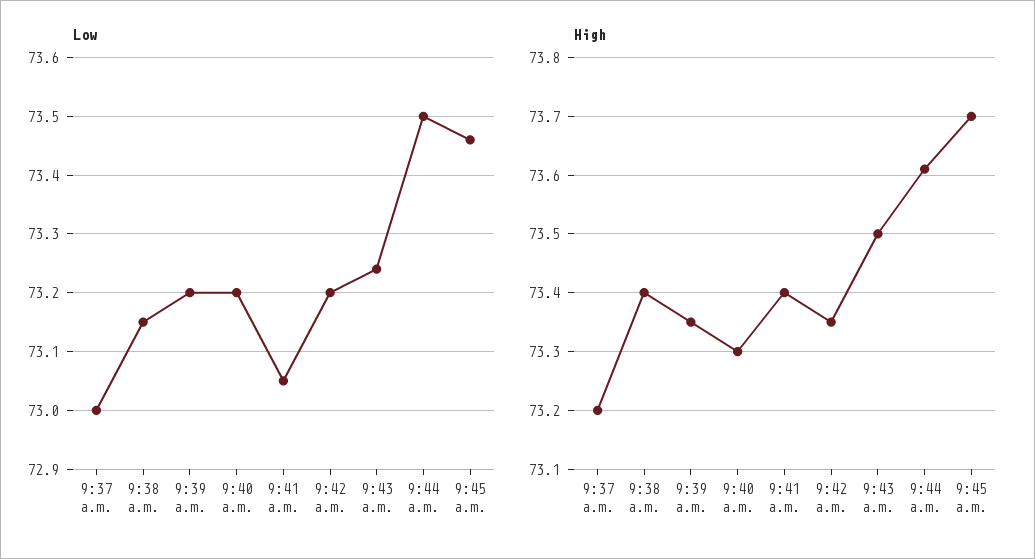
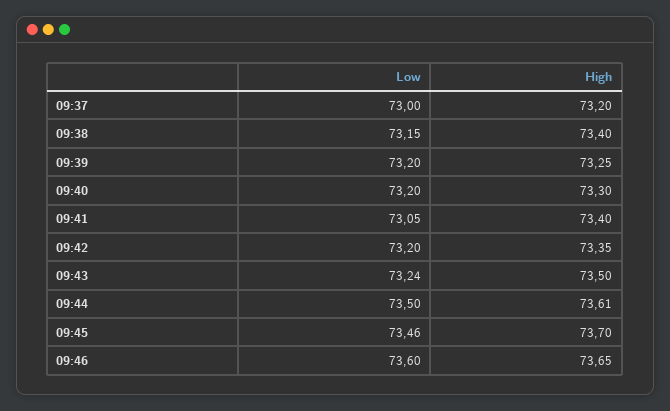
High, 9:39 a.m.: 73.35 -> 73.25
Low, 09:46: none -> 73.6
High, 09:46: none -> 73.65

